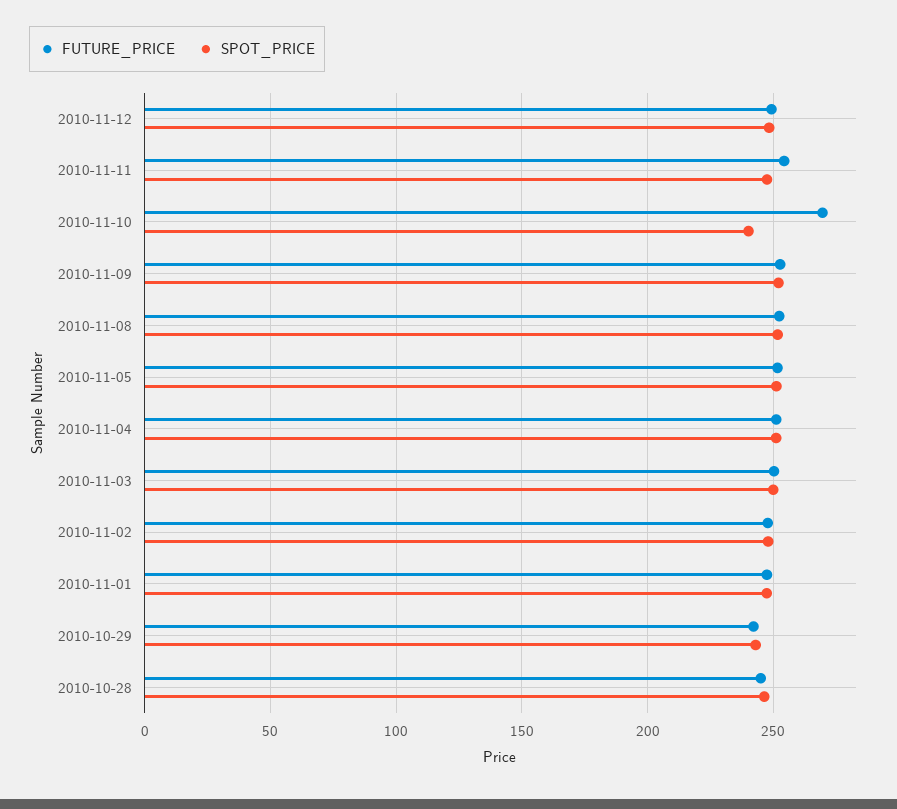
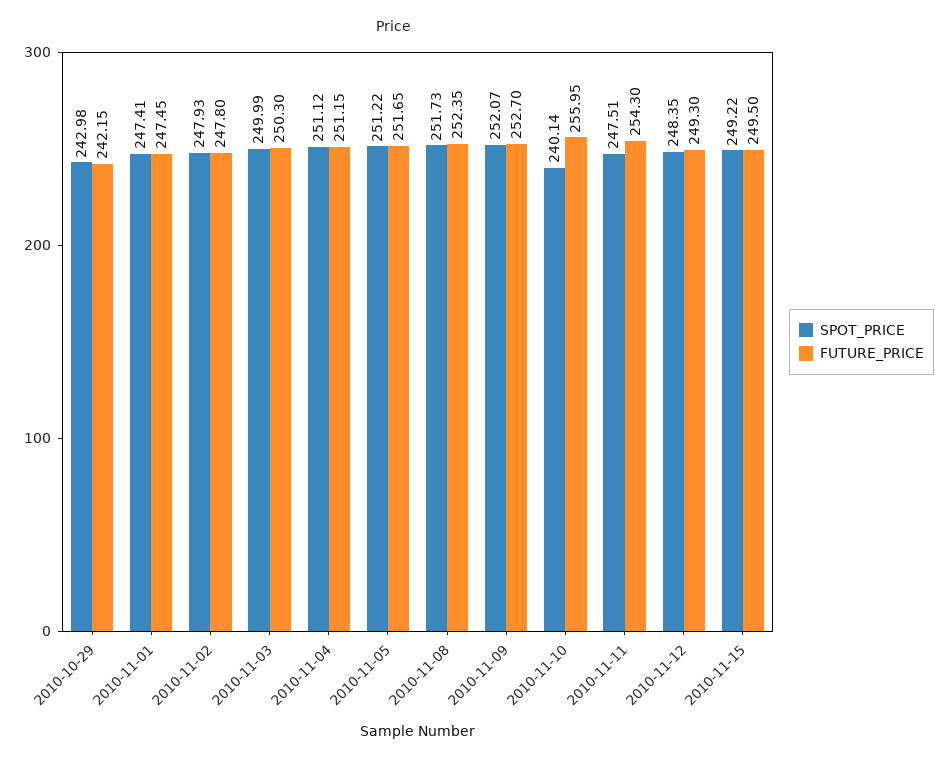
FUTURE_PRICE, 2010-11-10: 270 -> 255.95
FUTURE_PRICE, 2010-10-28: 245 -> none
SPOT_PRICE, 2010-10-28: 245 -> none
SPOT_PRICE, 2010-11-15: none -> 249.22
FUTURE_PRICE, 2010-11-15: none -> 249.5

